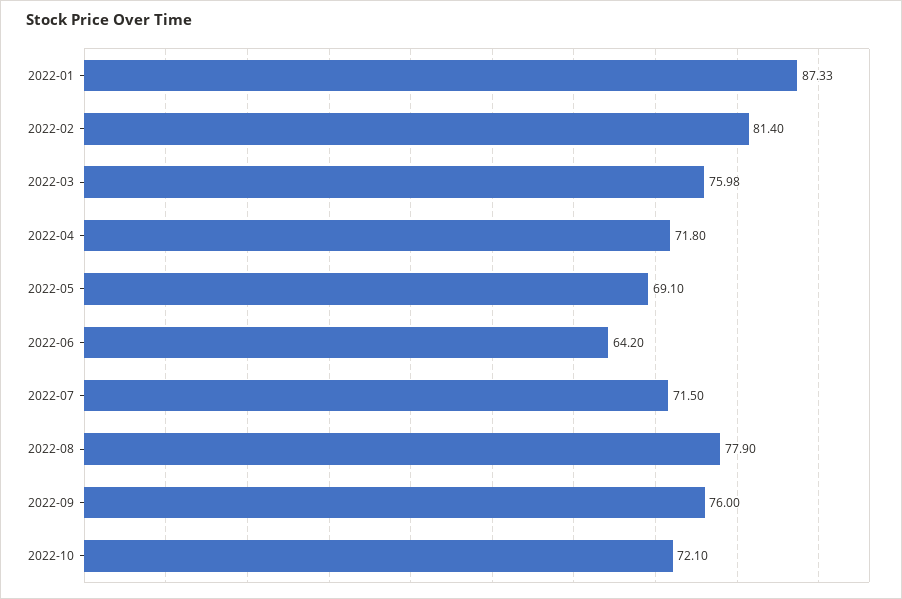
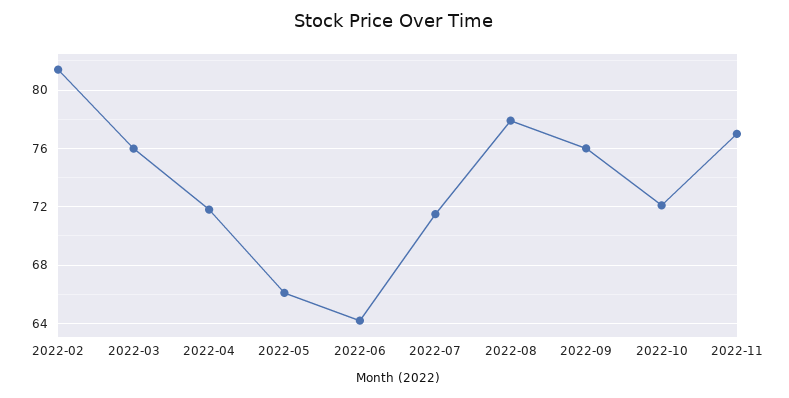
2022-01: 87.33 -> none
2022-05: 69.1 -> 66
2022-11: none -> 77

